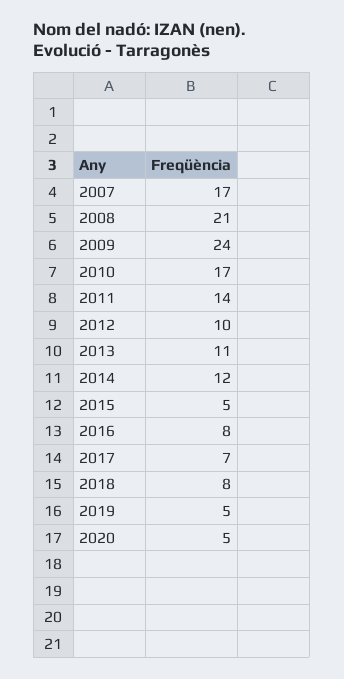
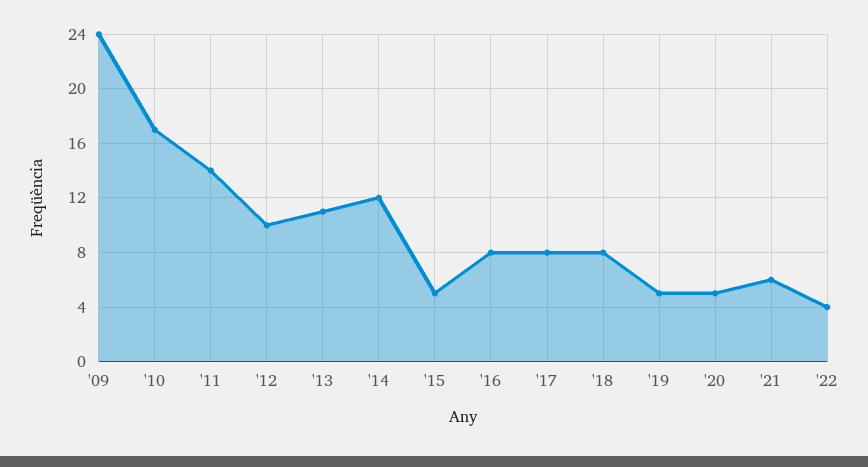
2007: 17 -> none
2008: 21 -> none
2017: 7 -> 8
'21: none -> 6
'22: none -> 4

